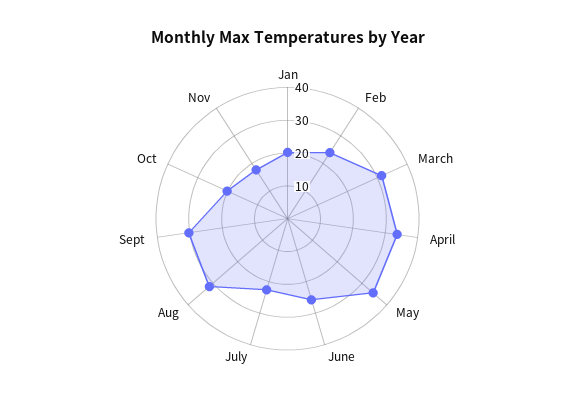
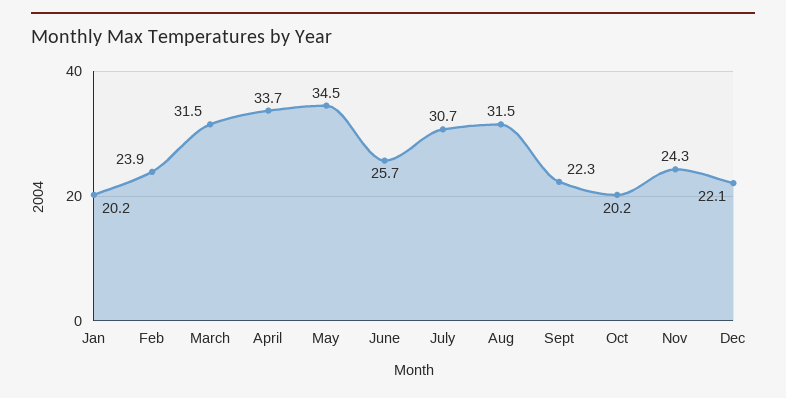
July: 22.5 -> 30.7
Sept: 30 -> 22.3
Nov: 17.5 -> 24.3
Dec: none -> 22.1

